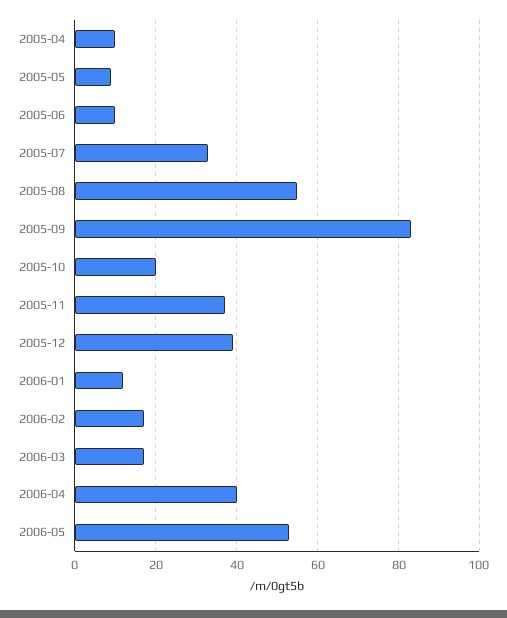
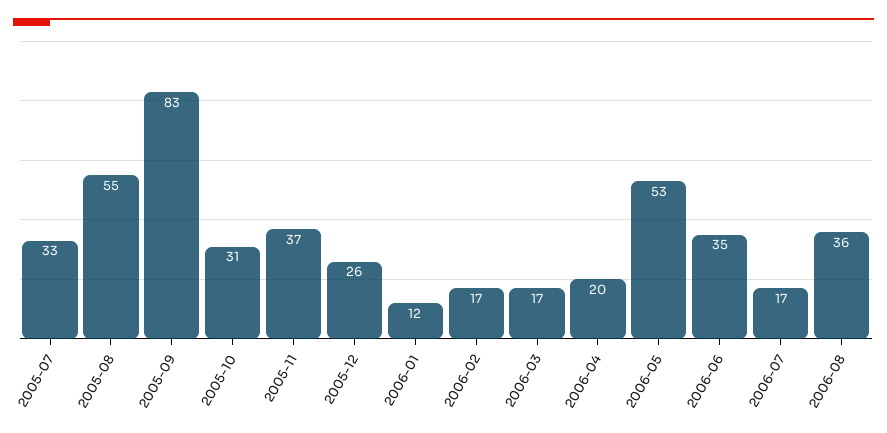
2005-04: 10 -> none
2005-05: 10 -> none
2005-06: 10 -> none
2005-10: 20 -> 31
2005-12: 40 -> 26
2006-04: 40 -> 20
2006-06: none -> 35
2006-07: none -> 17
2006-08: none -> 36

